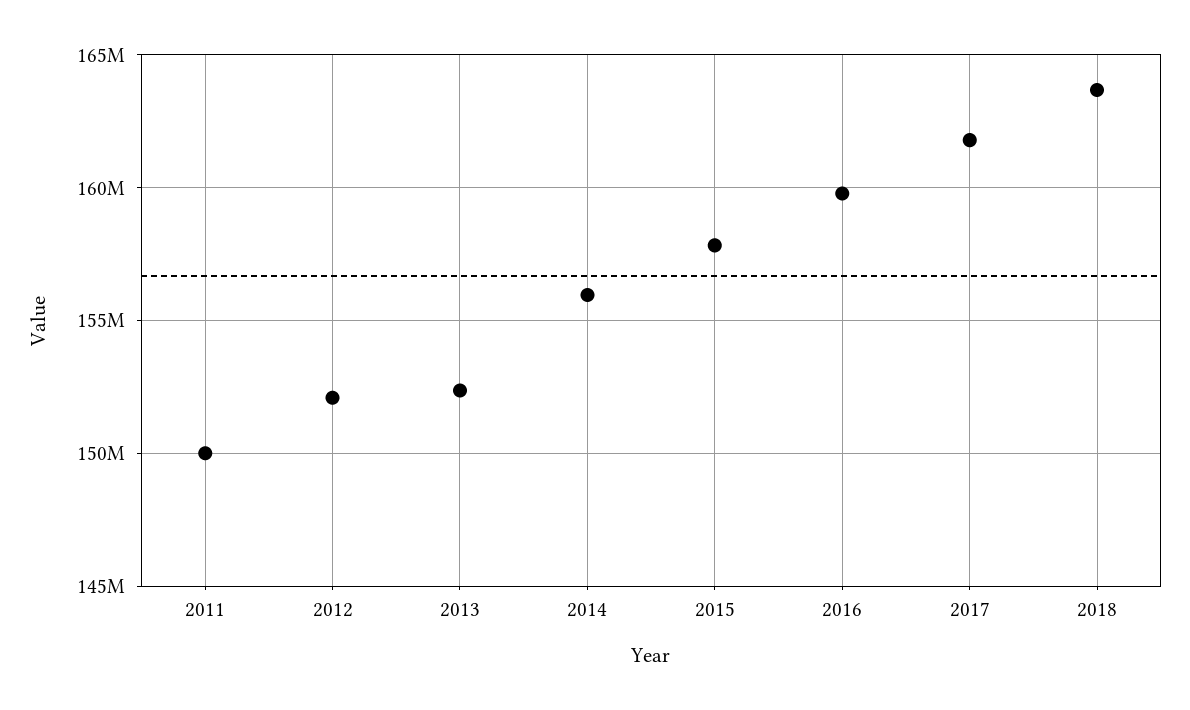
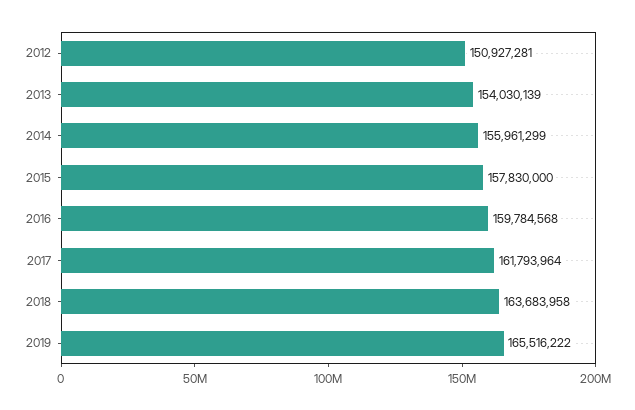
2011: 150000000 -> none
2012: 152000000 -> 150927281
2013: 152500000 -> 154030139
2019: none -> 165516222

